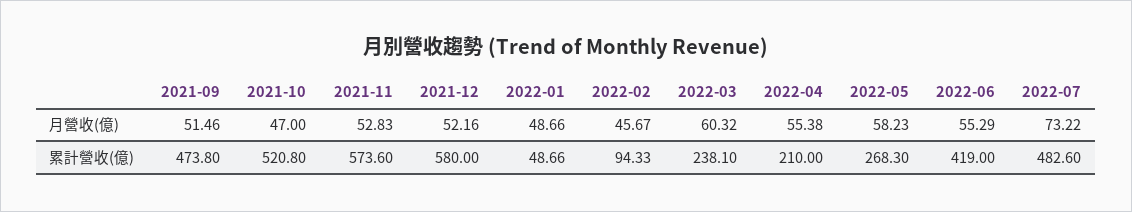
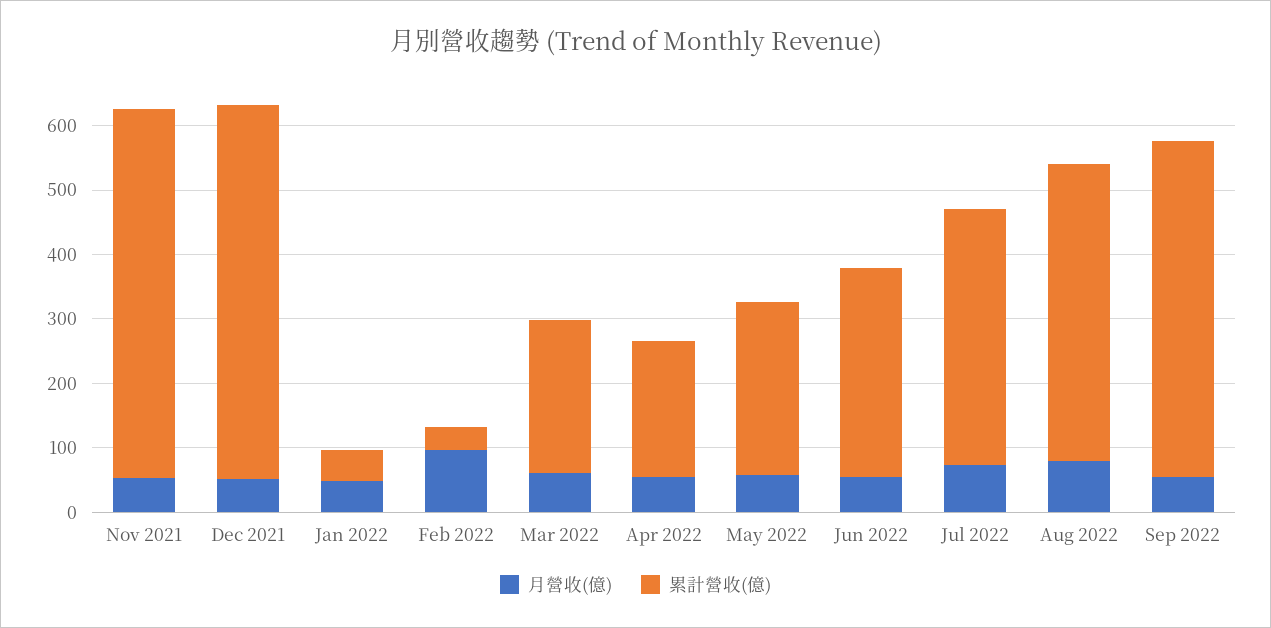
月營收(億), 2021-09: 51.46 -> none
月營收(億), 2021-10: 47 -> none
月營收(億), 2022-02: 45.67 -> 100
累計營收(億), 2021-09: 473.8 -> none
累計營收(億), 2021-10: 520.8 -> none
累計營收(億), 2022-02: 94.33 -> 40
累計營收(億), 2022-06: 419 -> 320
累計營收(億), 2022-07: 482.6 -> 400
月營收(億), Aug 2022: none -> 80
累計營收(億), Aug 2022: none -> 460
月營收(億), Sep 2022: none -> 60
累計營收(億), Sep 2022: none -> 520

